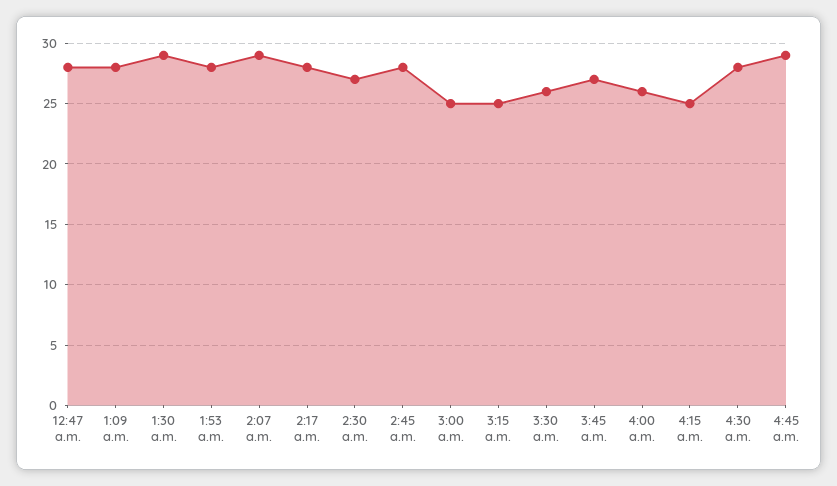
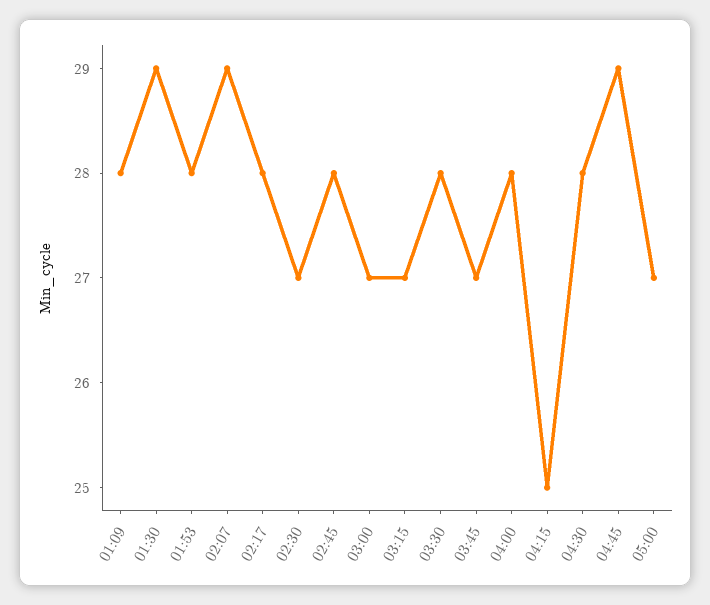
12:47 a.m.: 28 -> none
3:00 a.m.: 25 -> 27
3:15 a.m.: 25 -> 27
3:30 a.m.: 26 -> 28
4:00 a.m.: 26 -> 28
05:00: none -> 27

